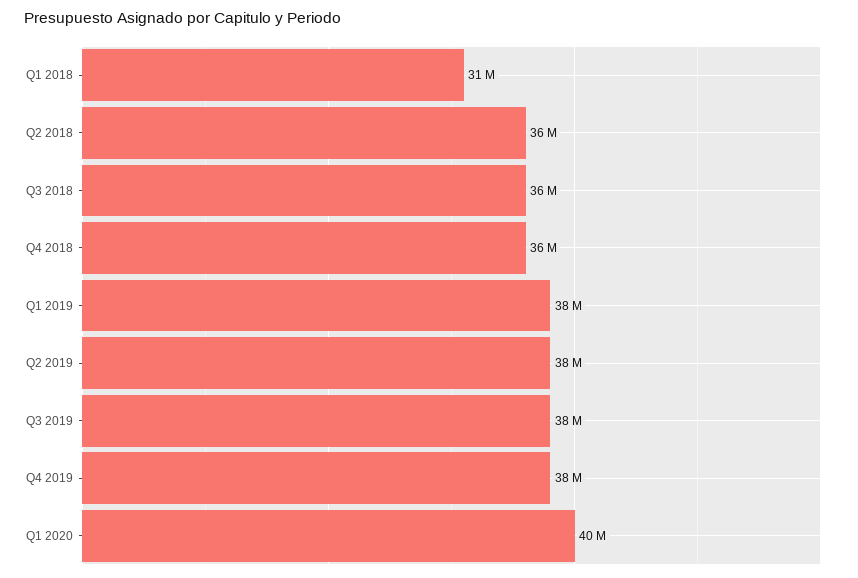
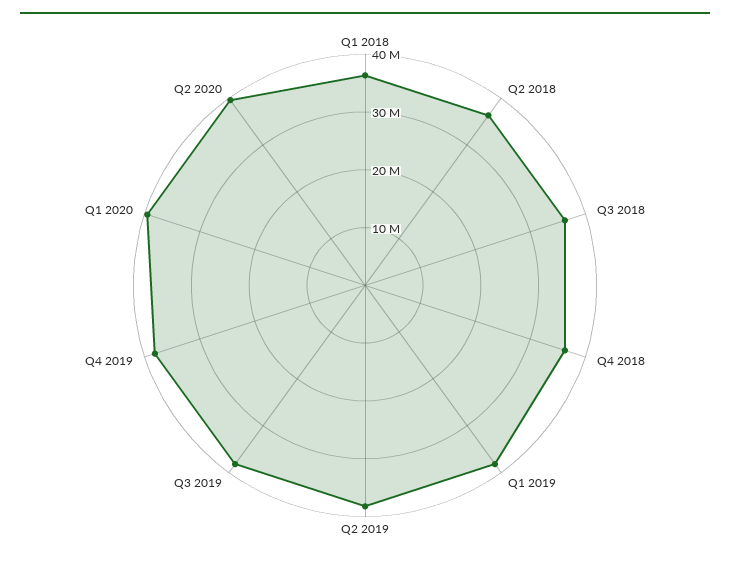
Q1 2018: 31000000 -> 36000000
Q2 2020: none -> 40000000

